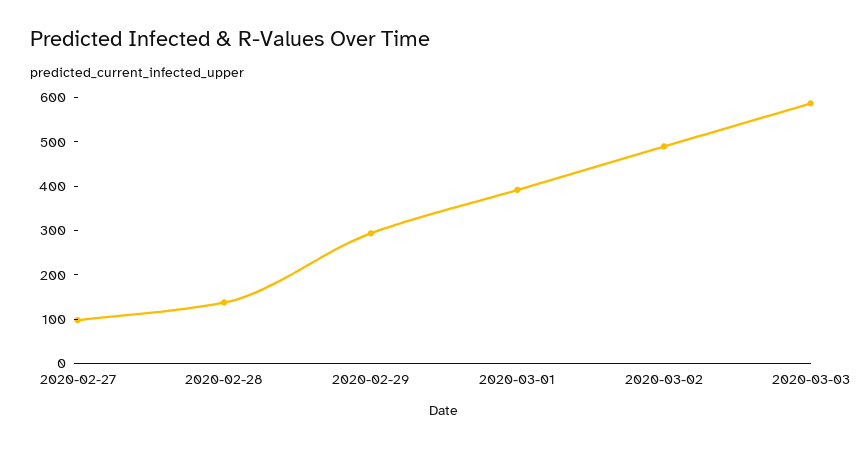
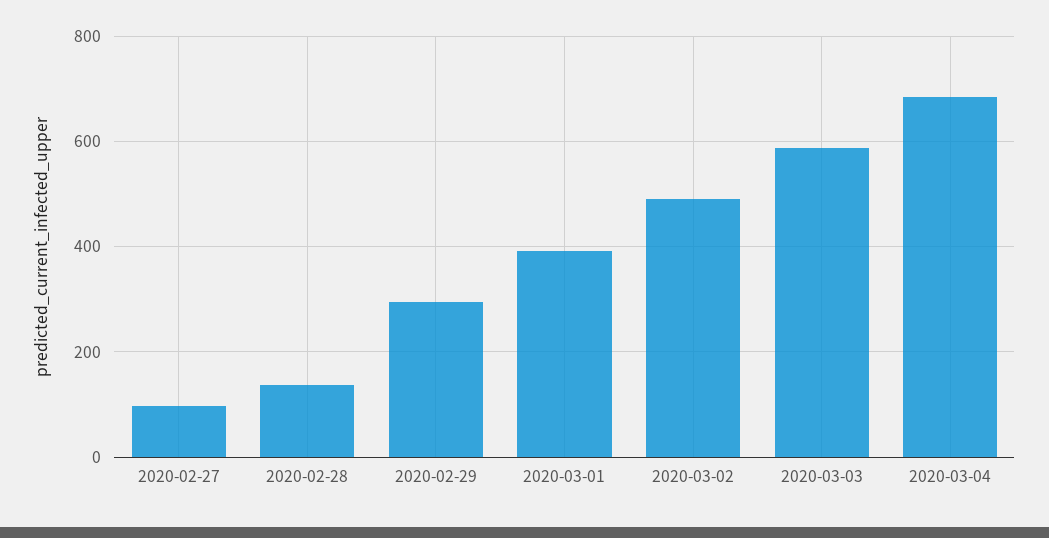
2020-03-04: none -> 680

